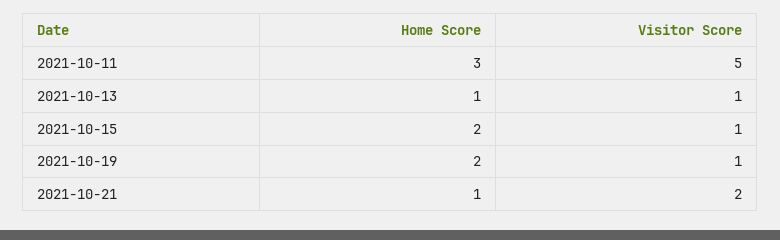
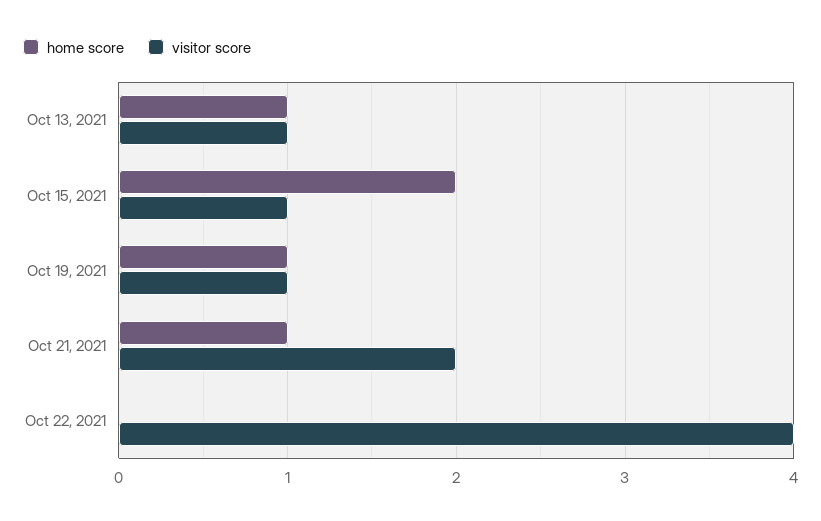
Home Score, 2021-10-11: 3 -> none
Visitor Score, 2021-10-11: 5 -> none
Home Score, 2021-10-19: 2 -> 1
Home Score, Oct 22, 2021: none -> 0
Visitor Score, Oct 22, 2021: none -> 4

